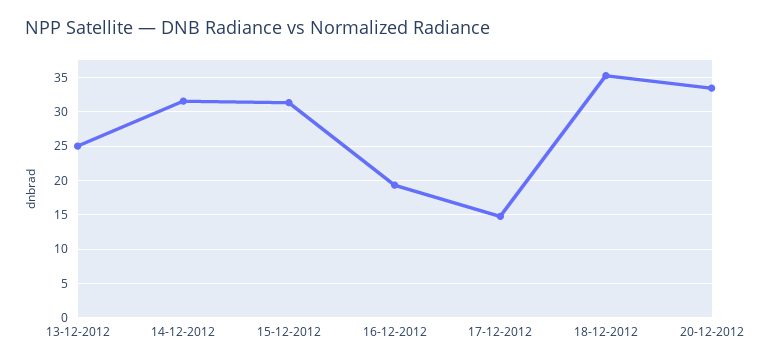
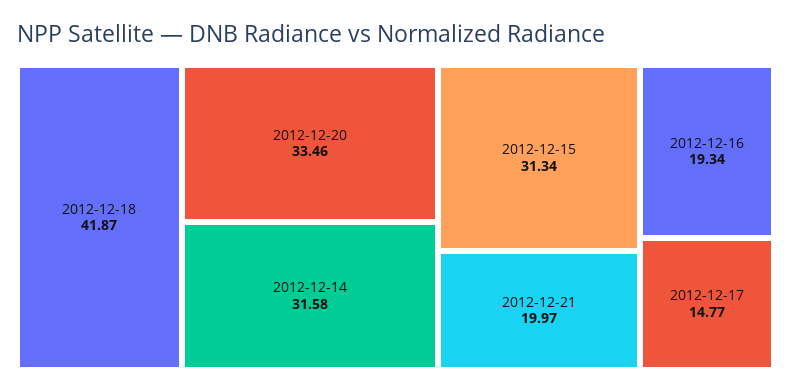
13-12-2012: 25 -> none
18-12-2012: 35 -> 41.87
2012-12-21: none -> 19.97

